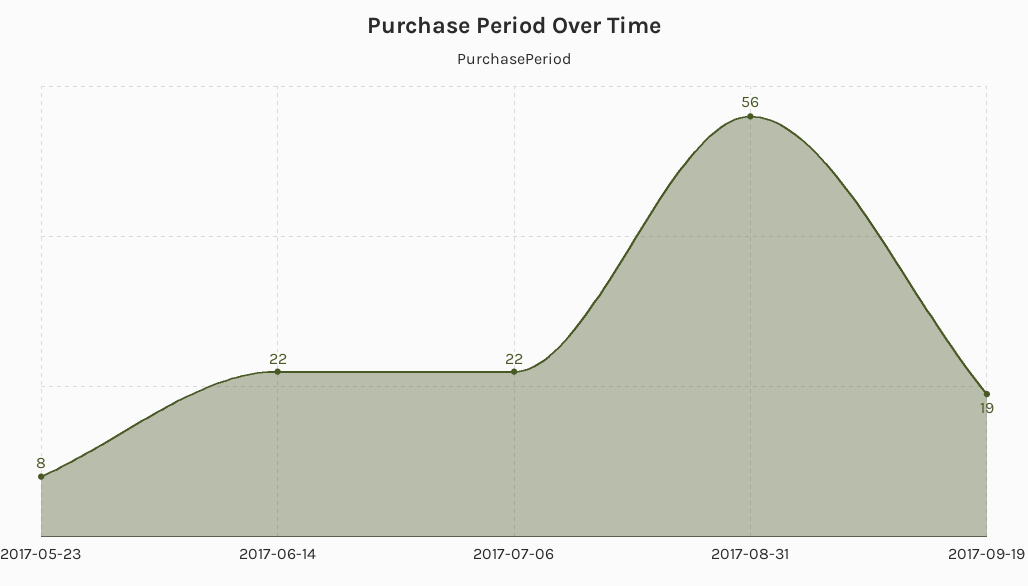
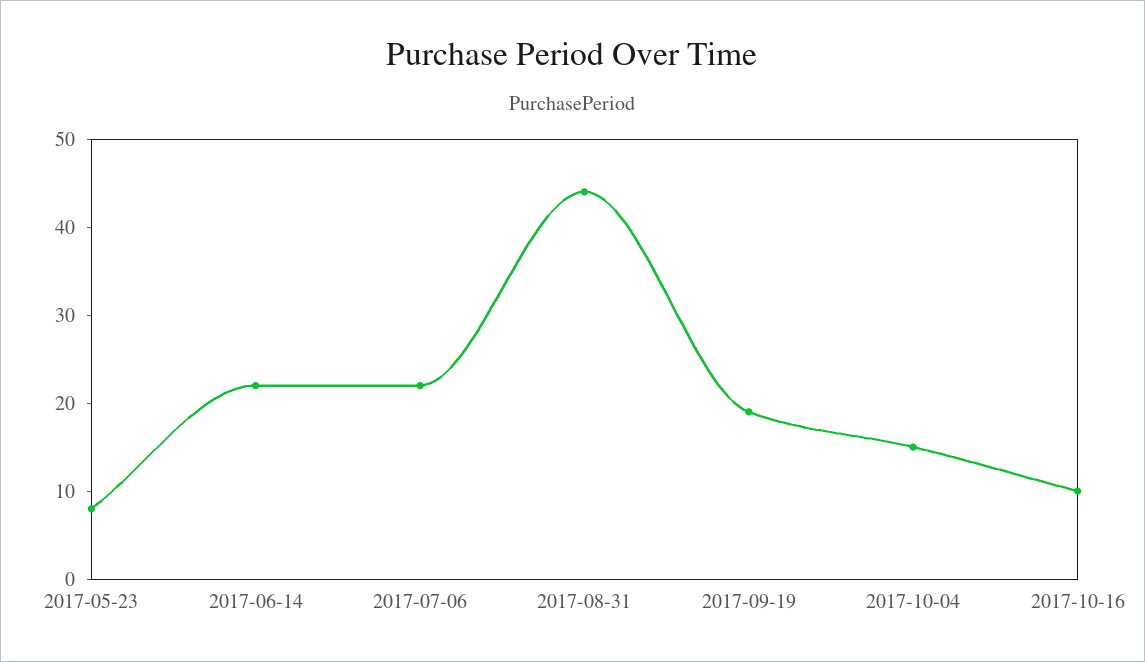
2017-08-31: 56 -> 44
2017-10-04: none -> 15
2017-10-16: none -> 10

